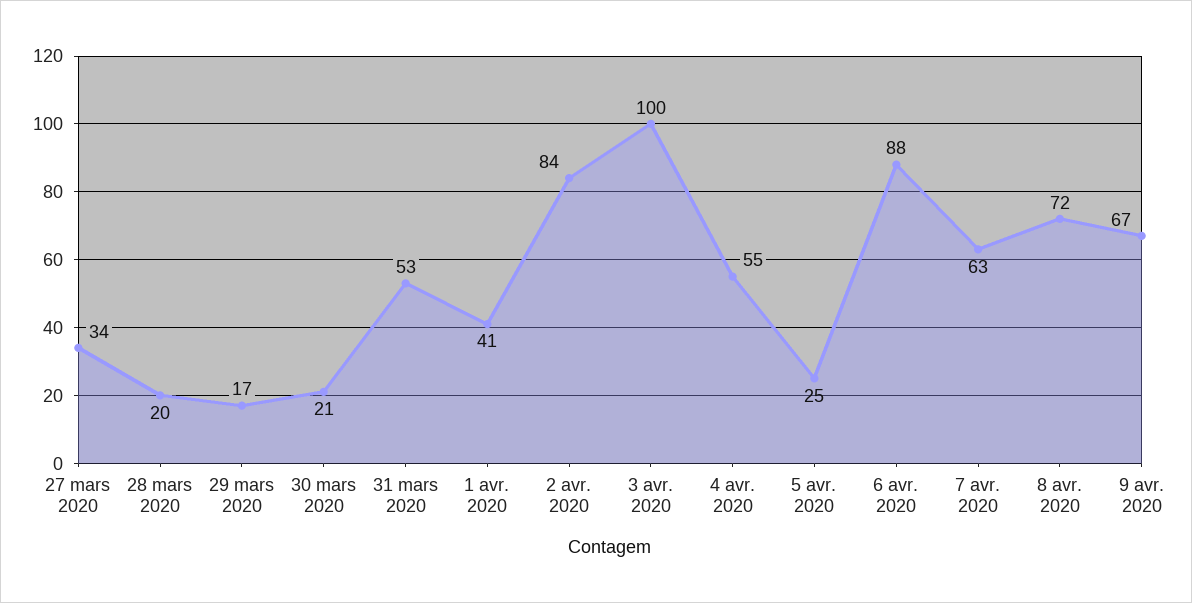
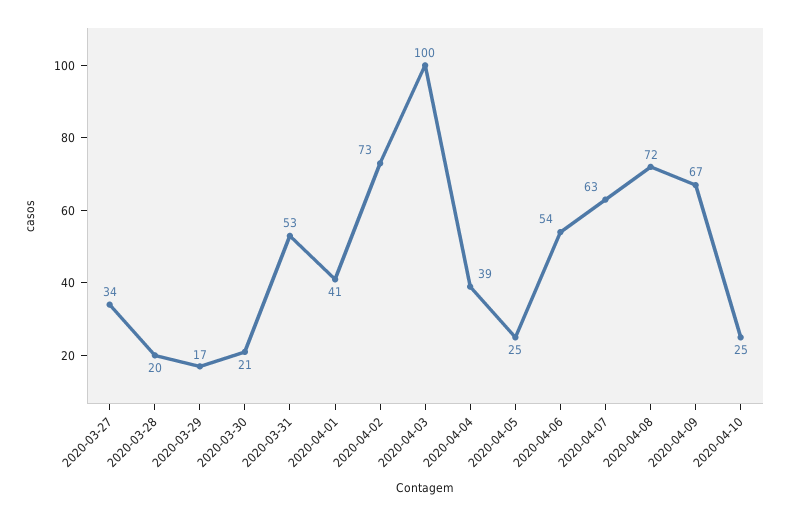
2 avr. 2020: 84 -> 73
4 avr. 2020: 55 -> 39
6 avr. 2020: 88 -> 54
2020-04-10: none -> 25

